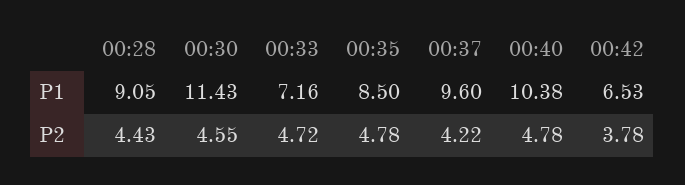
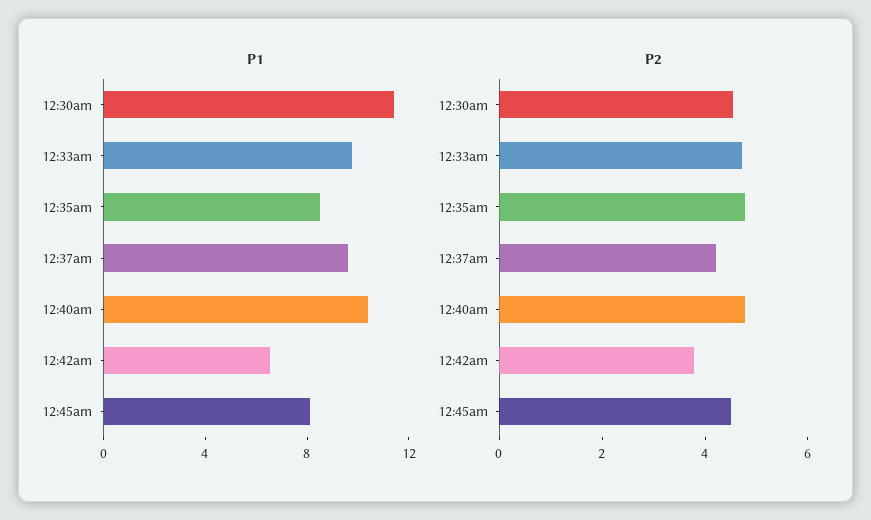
P1, 00:28: 9.05 -> none
P1, 00:33: 7.16 -> 10
P2, 00:28: 4.43 -> none
P1, 12:45am: none -> 8
P2, 12:45am: none -> 4.5

